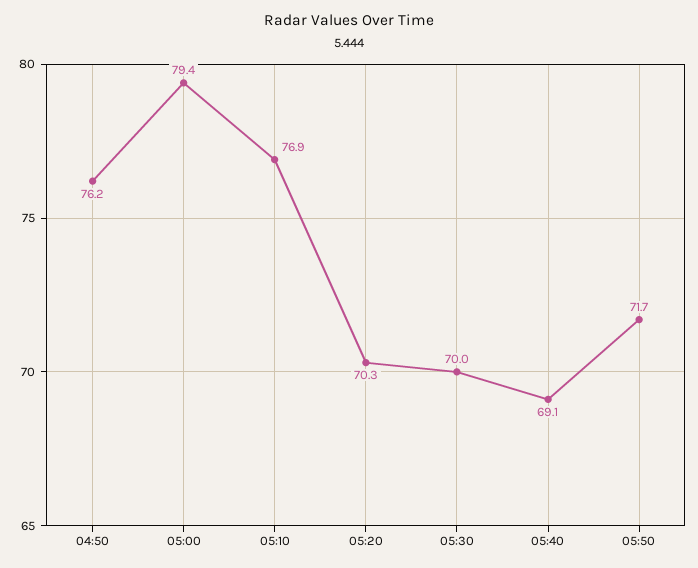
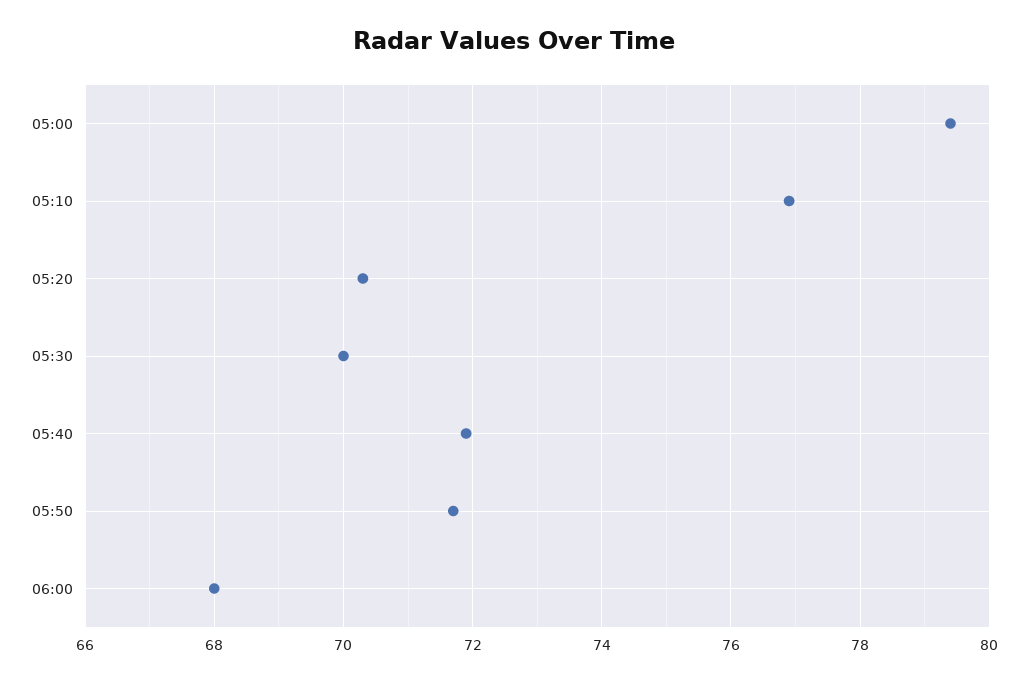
04:50: 76.2 -> none
05:40: 69.1 -> 72
06:00: none -> 68

